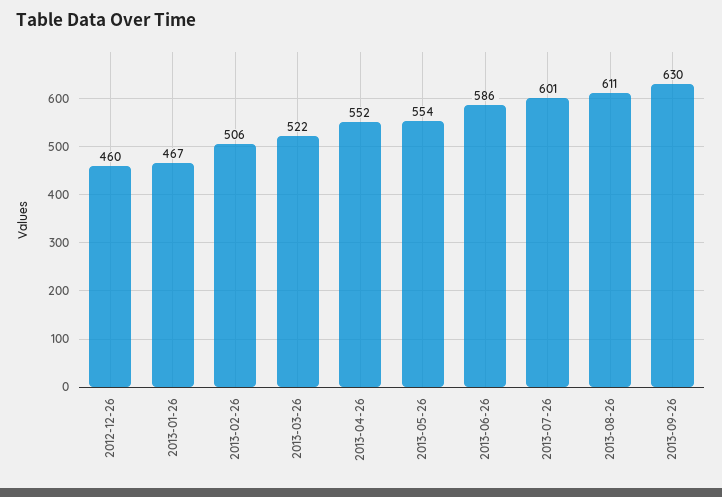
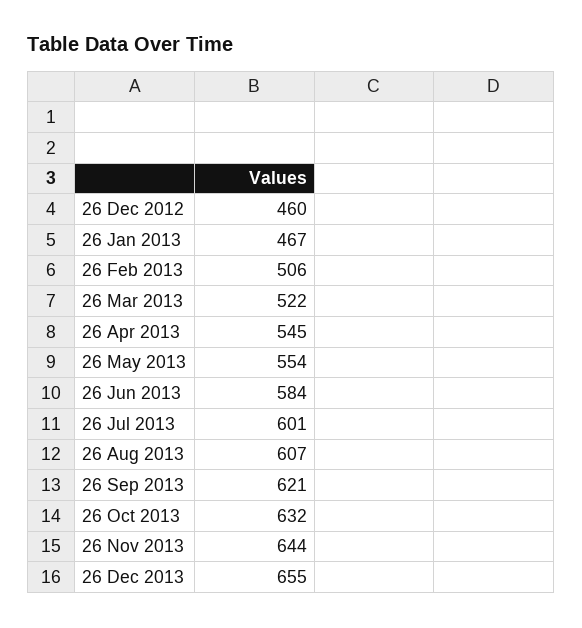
2013-04-26: 552 -> 545
2013-06-26: 586 -> 584
2013-08-26: 611 -> 607
2013-09-26: 630 -> 621
26 Oct 2013: none -> 632
26 Nov 2013: none -> 644
26 Dec 2013: none -> 655

